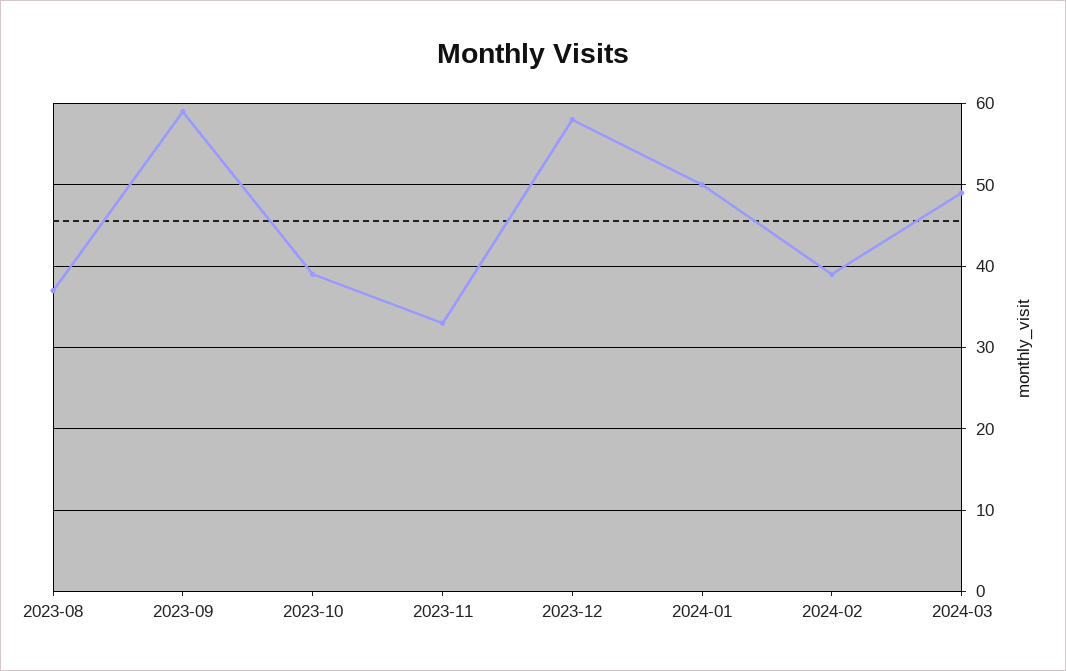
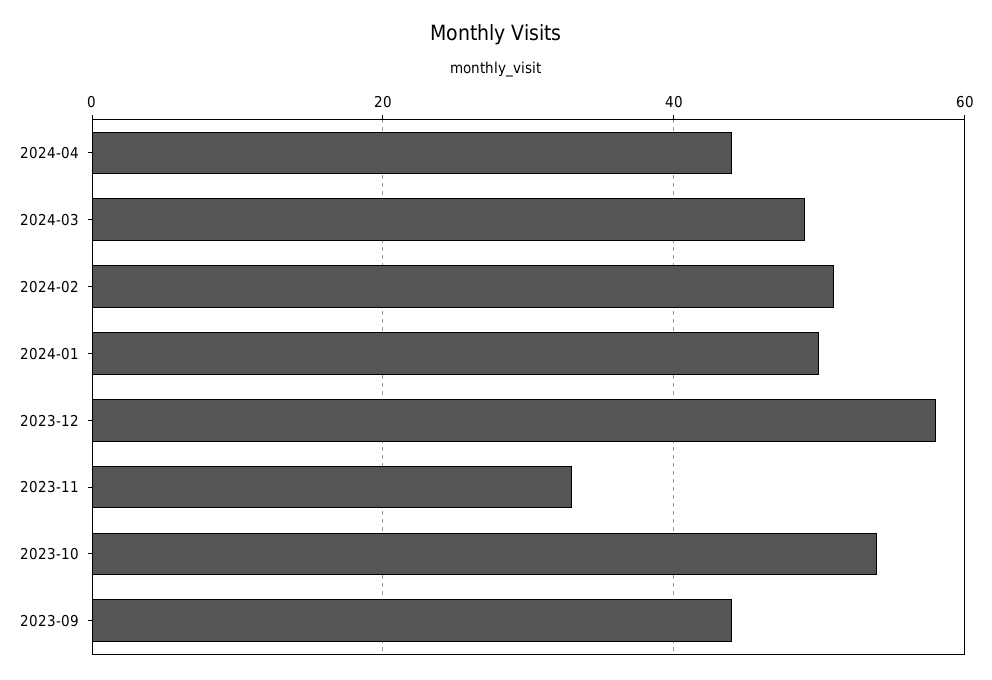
2023-08: 37 -> none
2023-09: 59 -> 45
2023-10: 39 -> 55
2024-02: 39 -> 50
2024-04: none -> 45

